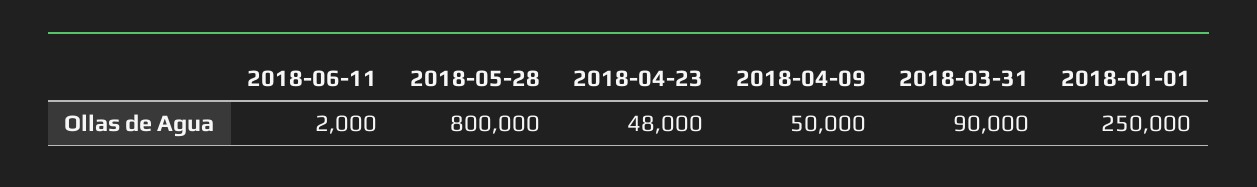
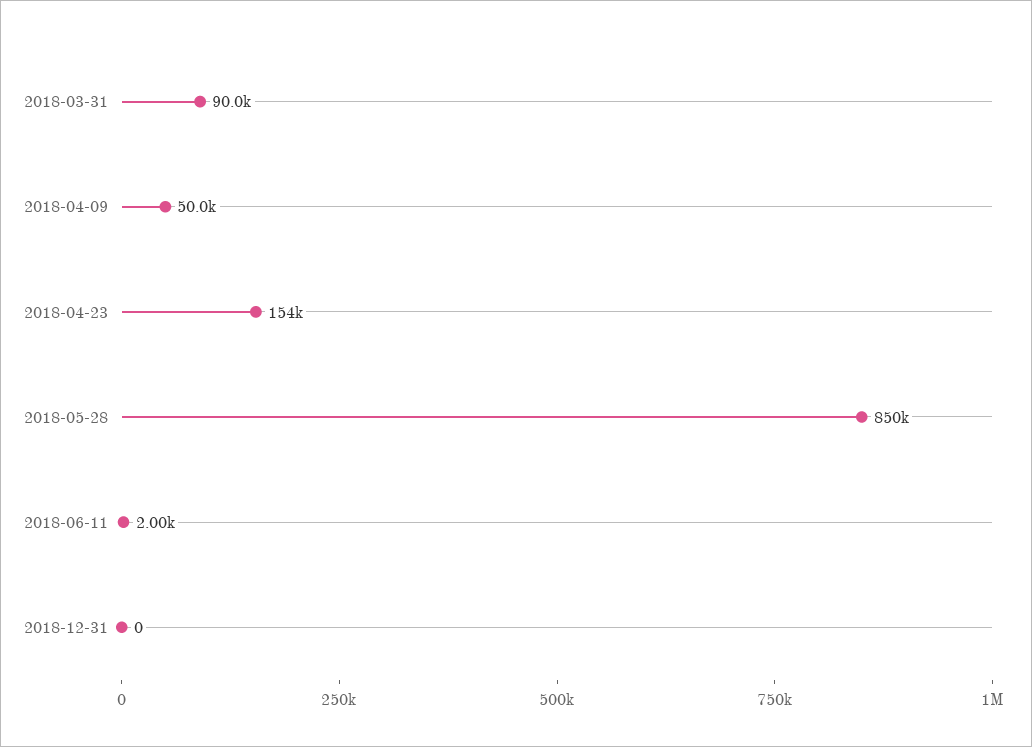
2018-05-28: 800000 -> 850000
2018-04-23: 48000 -> 154000
2018-01-01: 250000 -> none
2018-12-31: none -> 0

